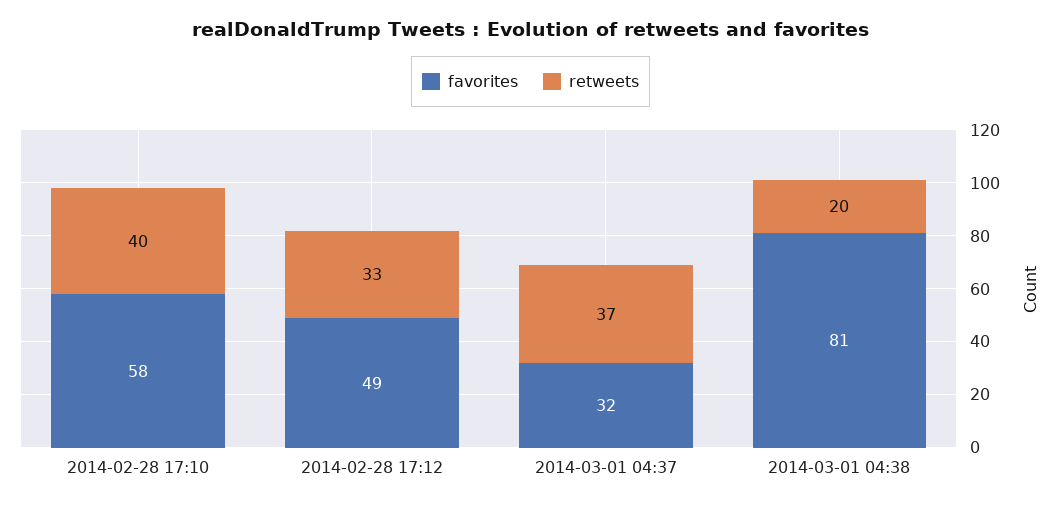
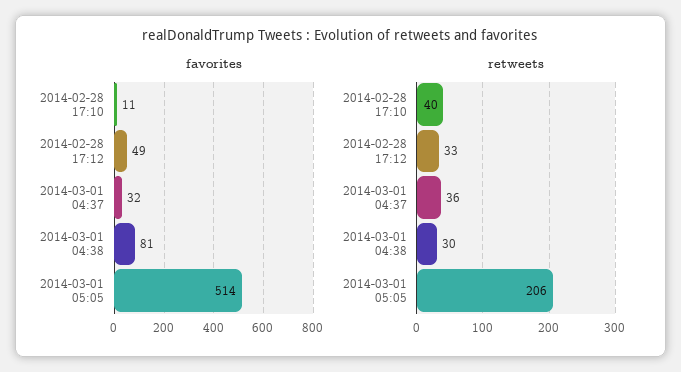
favorites, 2014-02-28 17:10: 58 -> 11
retweets, 2014-03-01 04:37: 37 -> 36
retweets, 2014-03-01 04:38: 20 -> 30
favorites, 2014-03-01 05:05: none -> 514
retweets, 2014-03-01 05:05: none -> 206

